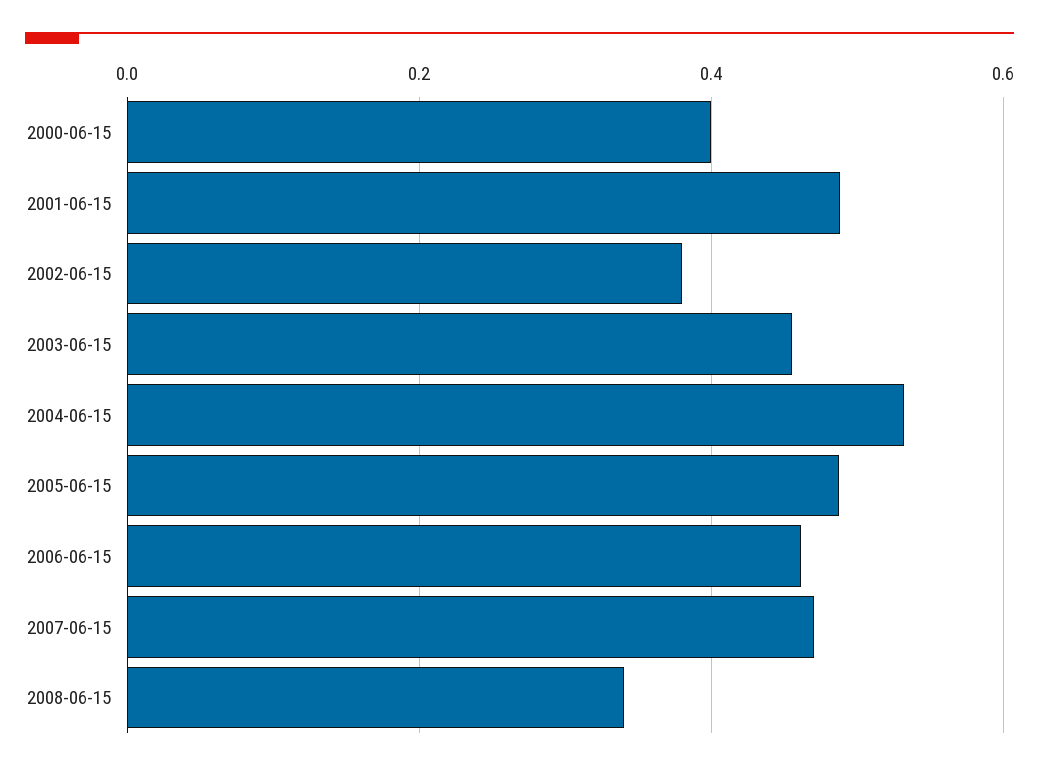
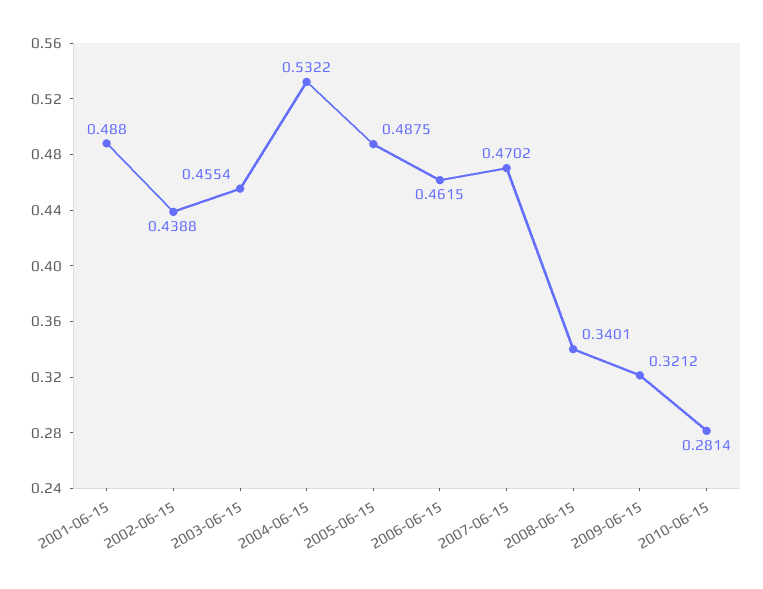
2000-06-15: 0.4 -> none
2002-06-15: 0.38 -> 0.4388
2009-06-15: none -> 0.3212
2010-06-15: none -> 0.2814

